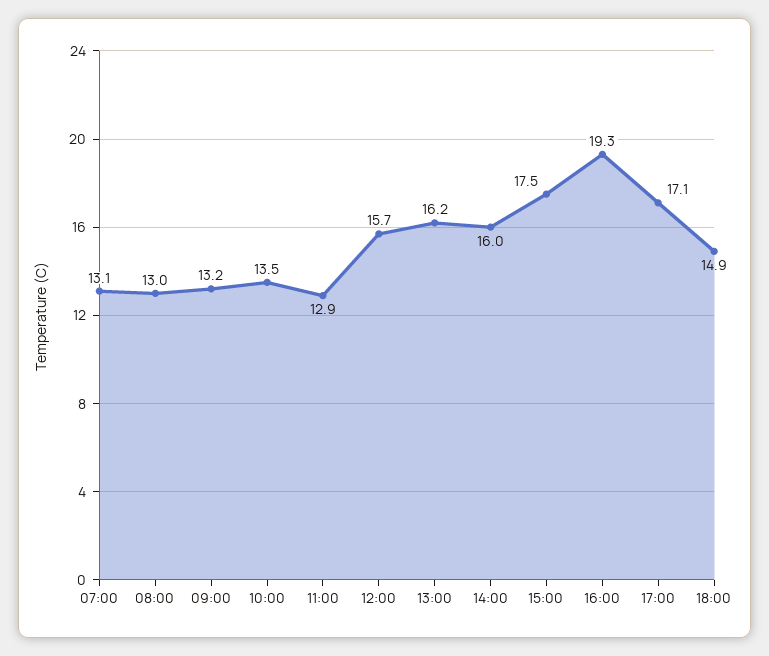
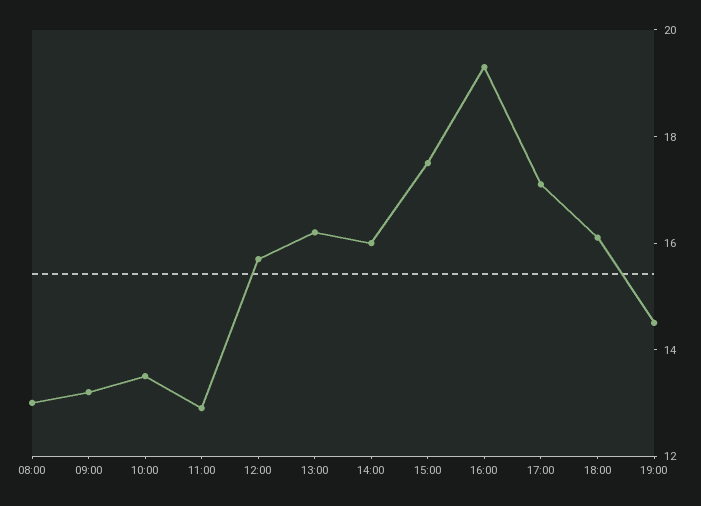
07:00: 13.1 -> none
18:00: 14.9 -> 16
19:00: none -> 14.5

